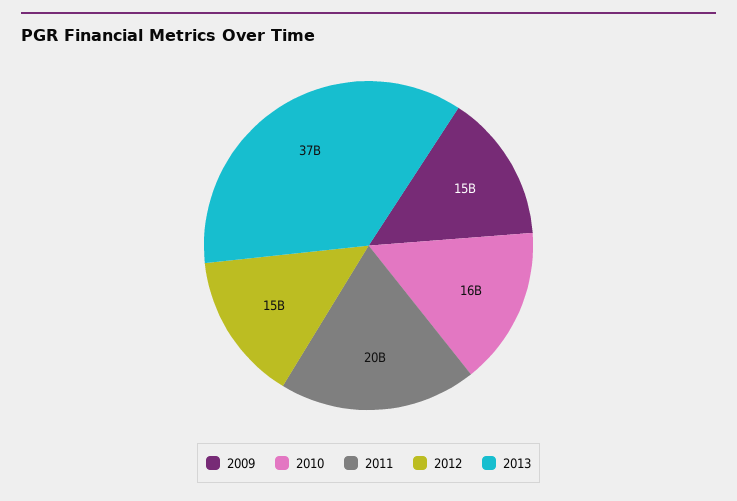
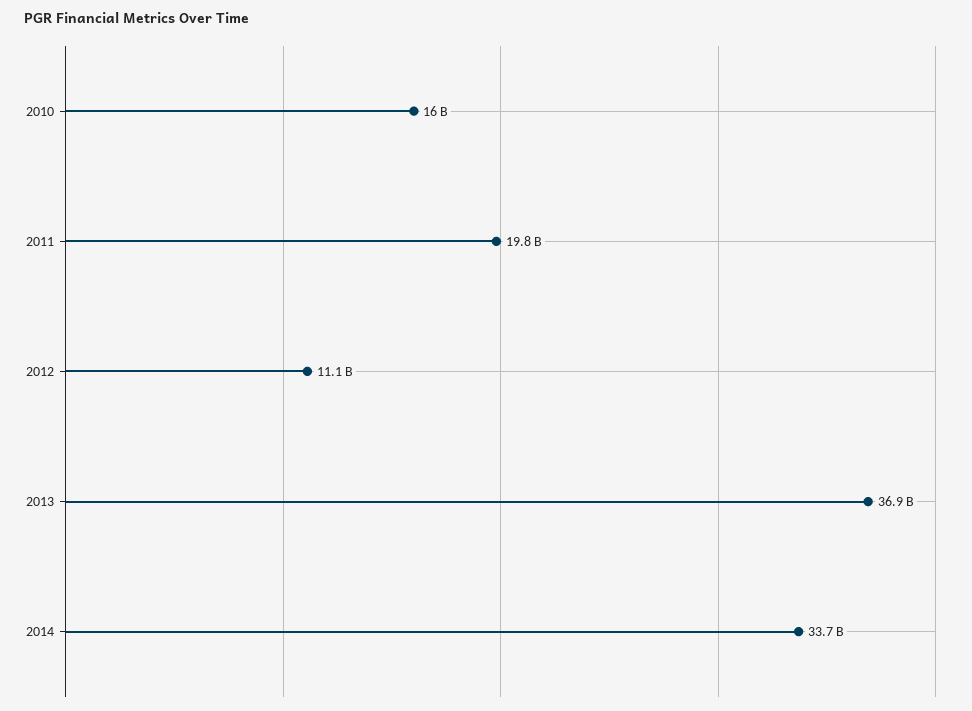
2009: 15000000000 -> none
2012: 15000000000 -> 11100000000
2014: none -> 33700000000

